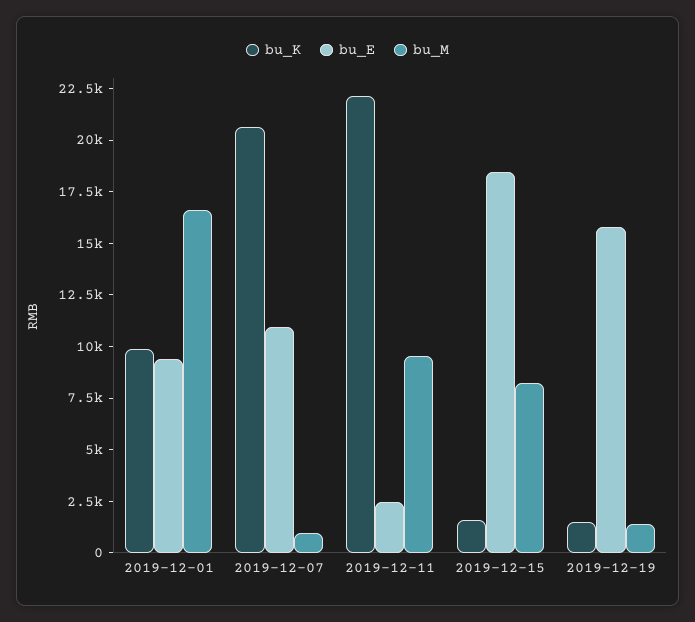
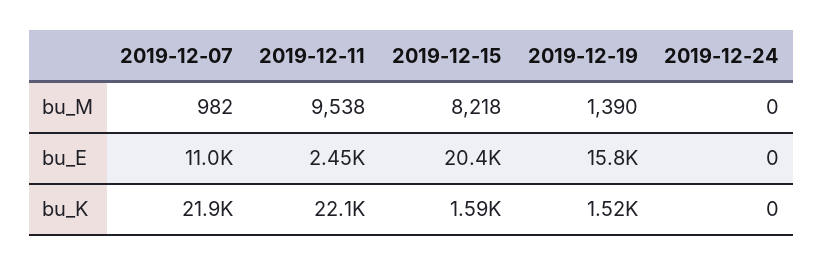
bu_K, 2019-12-01: 10000 -> none
bu_E, 2019-12-01: 9500 -> none
bu_M, 2019-12-01: 16500 -> none
bu_K, 2019-12-07: 20500 -> 21900
bu_E, 2019-12-15: 18500 -> 20400
bu_M, 2019-12-24: none -> 0
bu_E, 2019-12-24: none -> 0
bu_K, 2019-12-24: none -> 0

